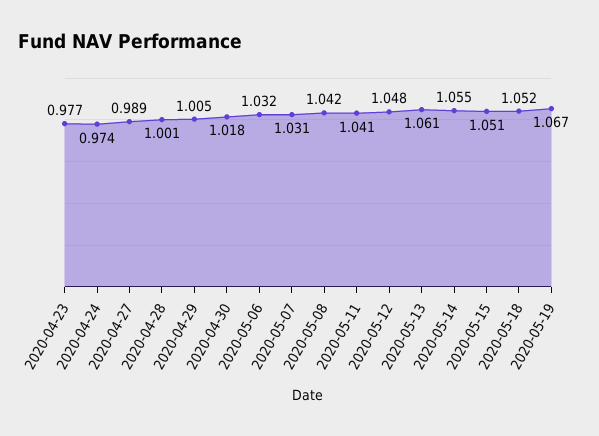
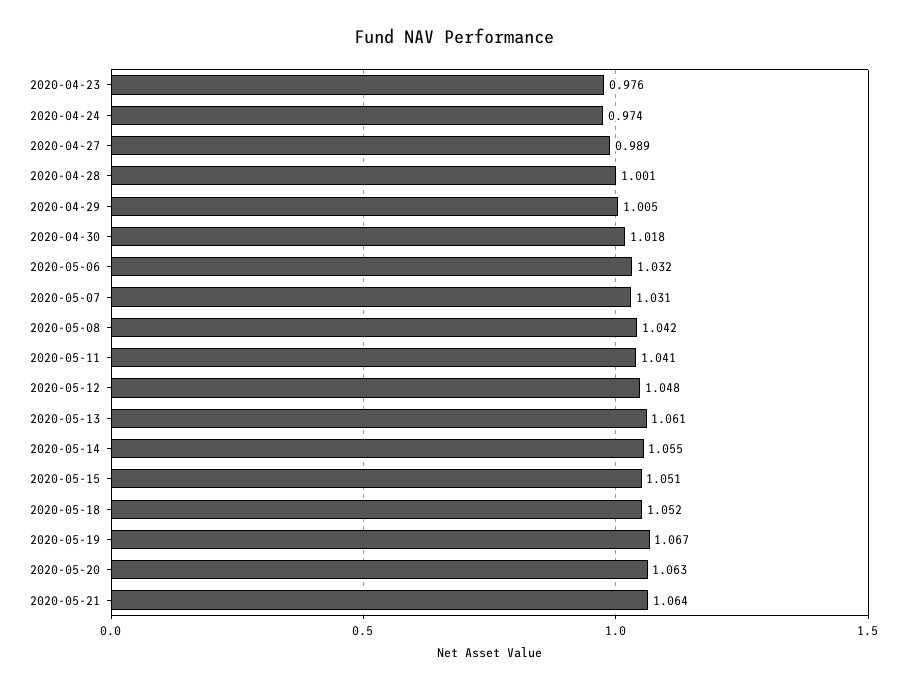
2020-04-23: 0.977 -> 0.976
2020-05-20: none -> 1.063
2020-05-21: none -> 1.064

